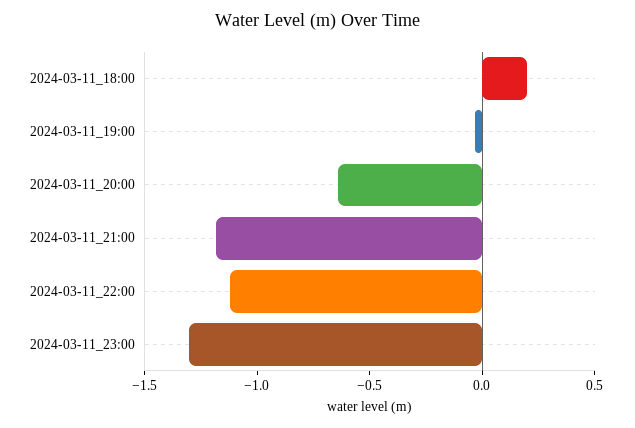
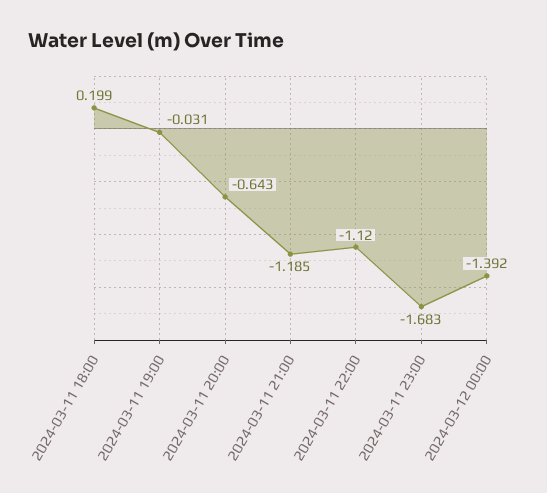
2024-03-11_23:00: -1.3 -> -1.683
2024-03-12 00:00: none -> -1.392

